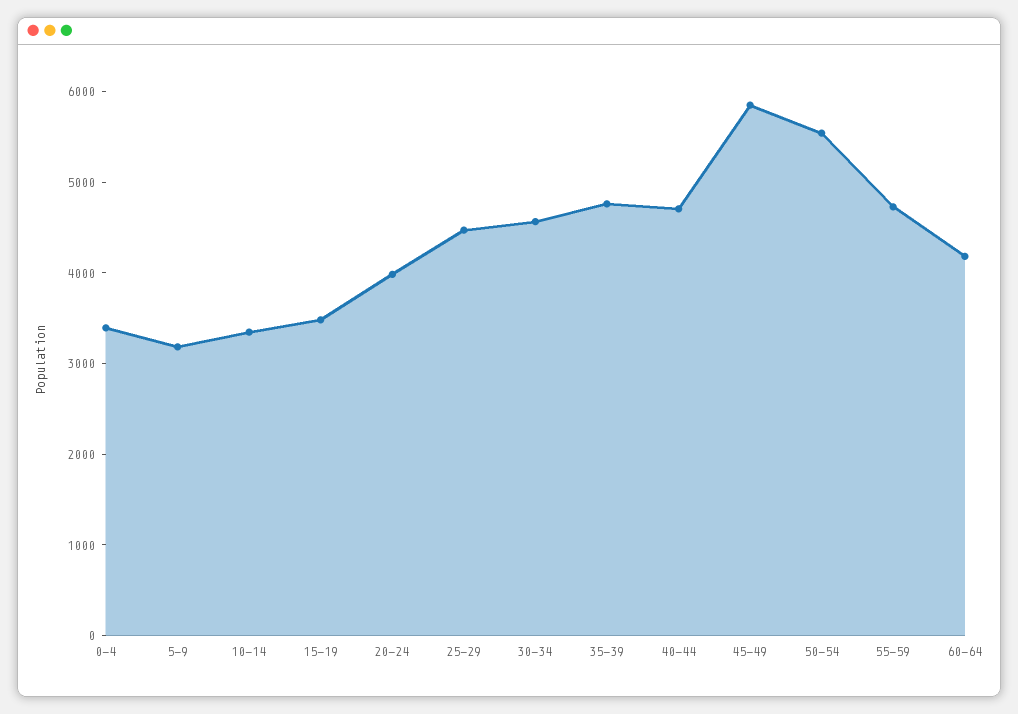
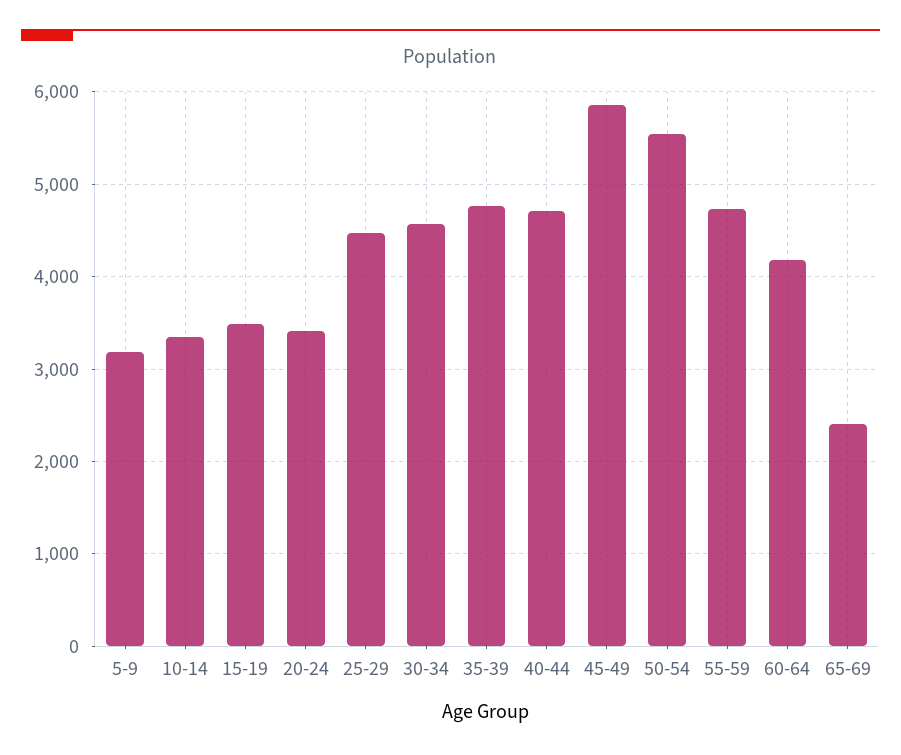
0-4: 3400 -> none
20-24: 4000 -> 3400
65-69: none -> 2400

